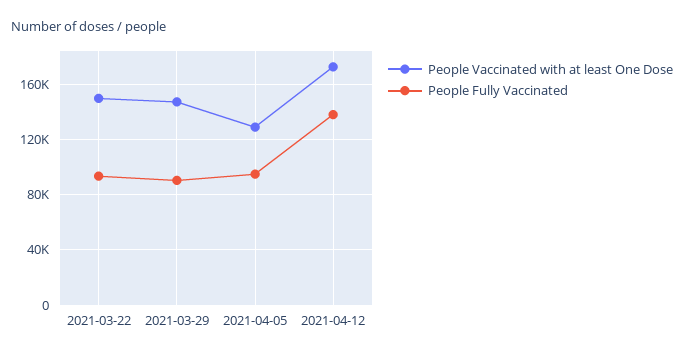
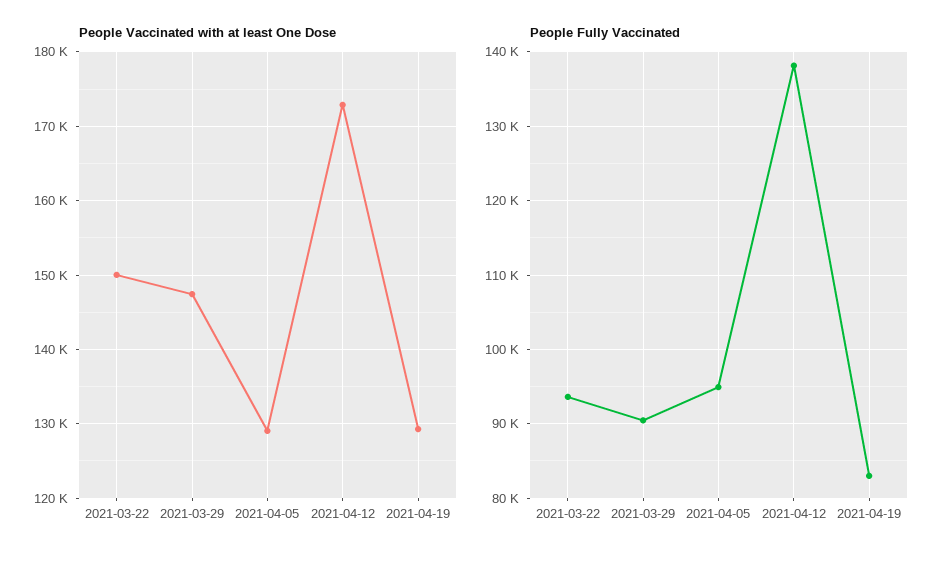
People Vaccinated with at least One Dose, 2021-04-19: none -> 129000
People Fully Vaccinated, 2021-04-19: none -> 83000

